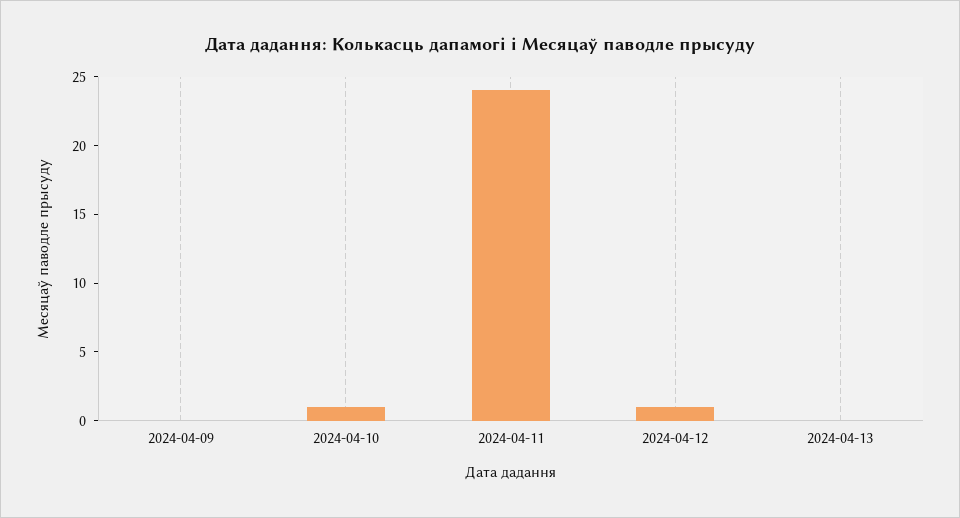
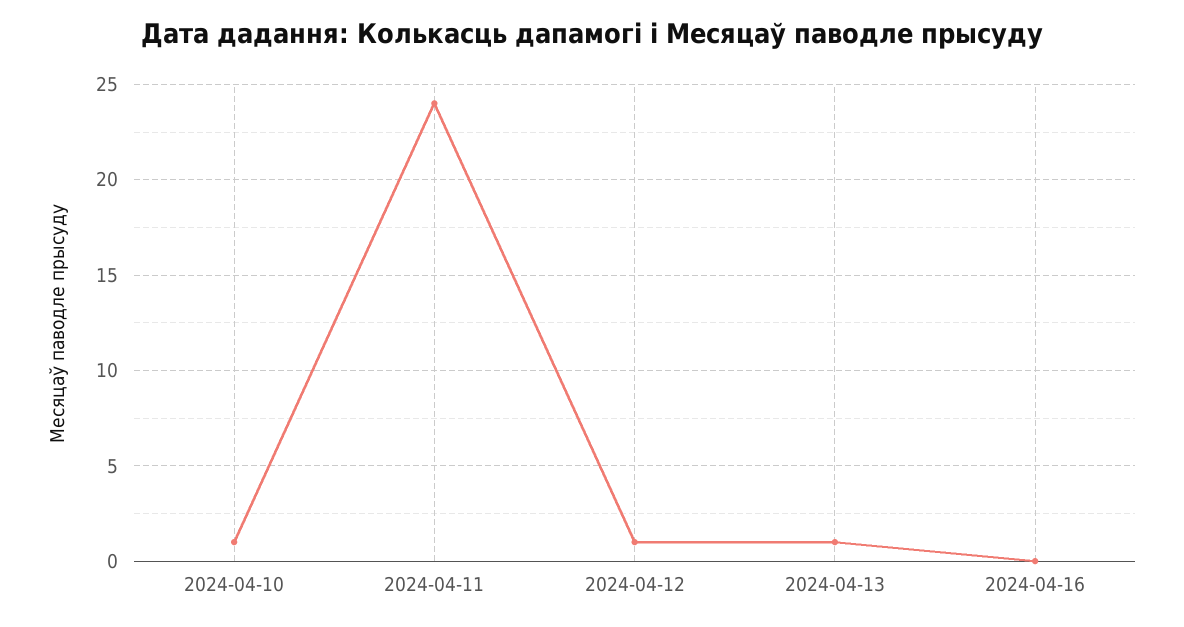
2024-04-09: 0 -> none
2024-04-13: 0 -> 1
2024-04-16: none -> 0

